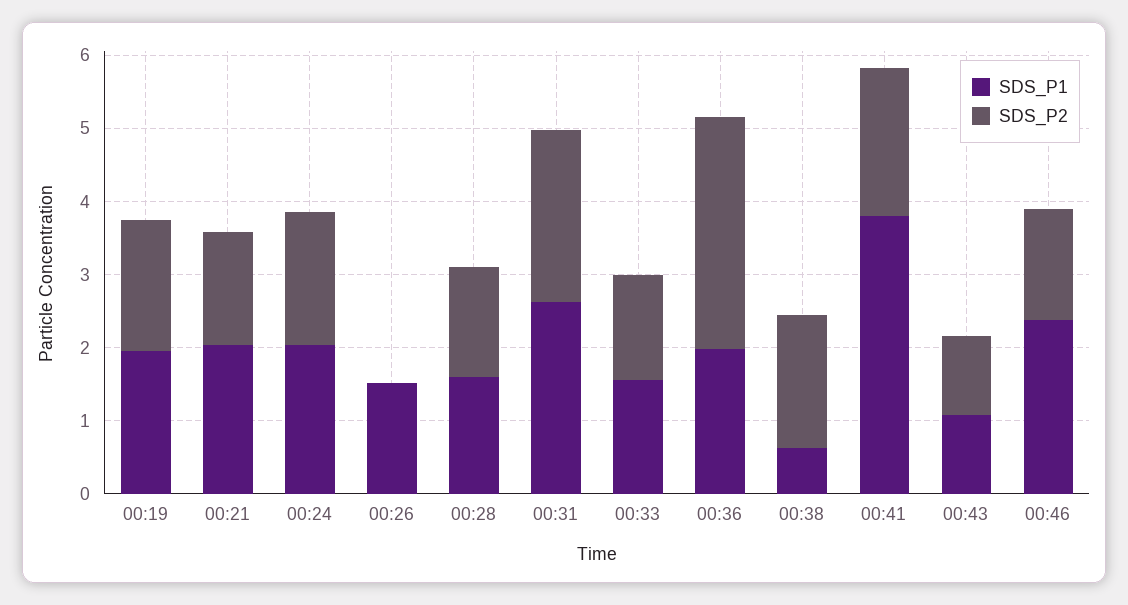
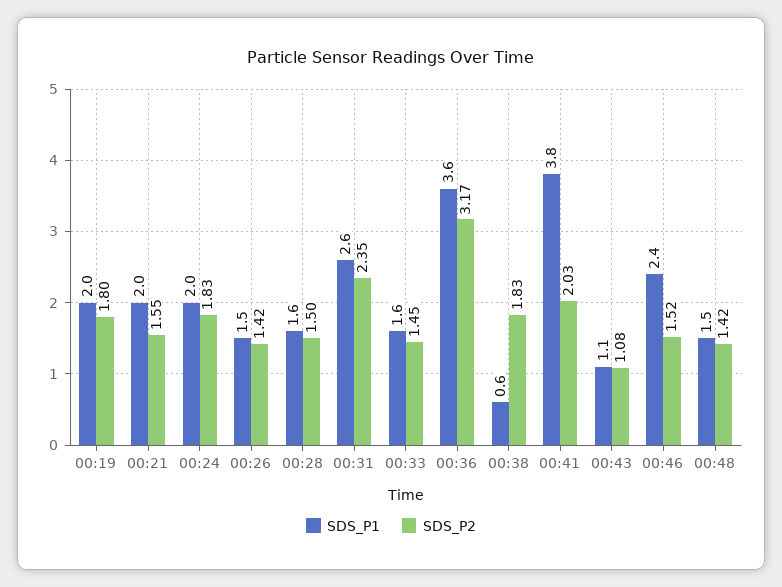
SDS_P2, 00:26: 0 -> 1.42
SDS_P1, 00:36: 2 -> 3.6
SDS_P1, 00:48: none -> 1.5
SDS_P2, 00:48: none -> 1.42

